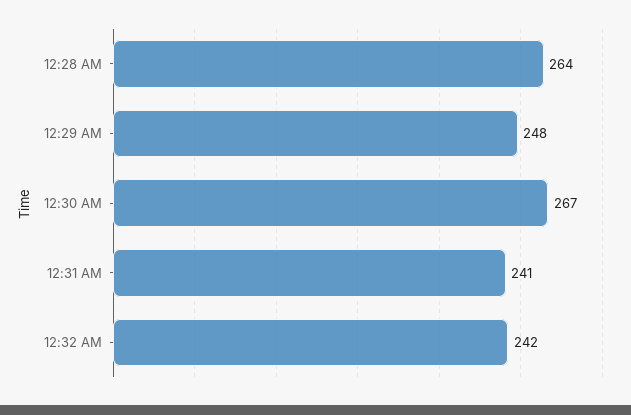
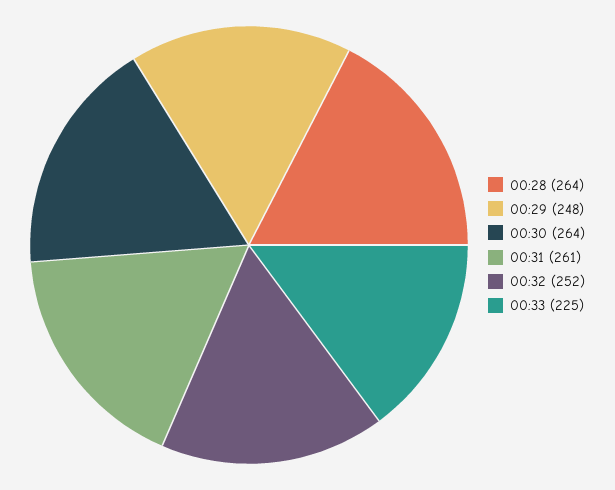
12:30 AM: 267 -> 264
12:31 AM: 241 -> 261
12:32 AM: 242 -> 252
00:33: none -> 225

